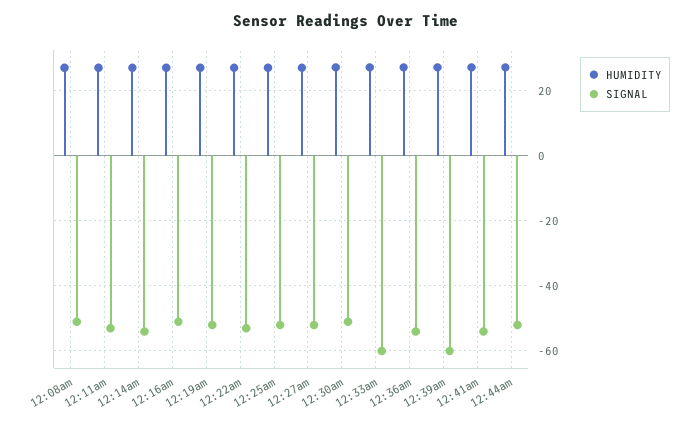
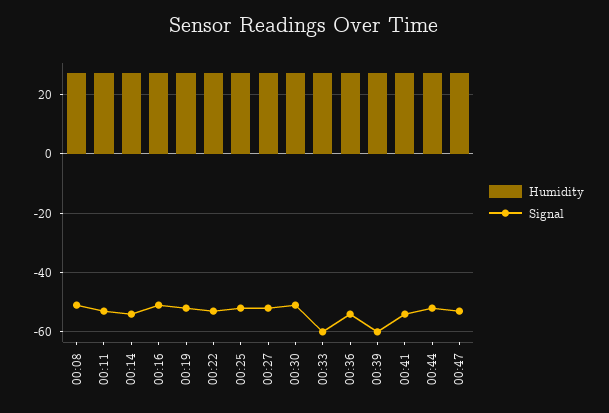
HUMIDITY, 00:47: none -> 27.5
SIGNAL, 00:47: none -> -52.5

